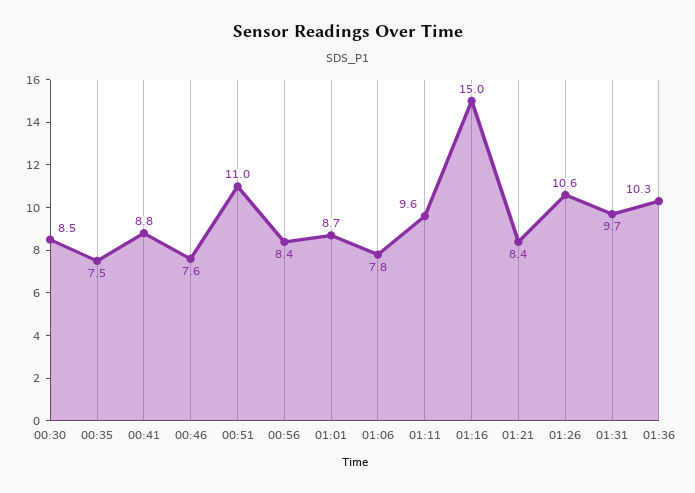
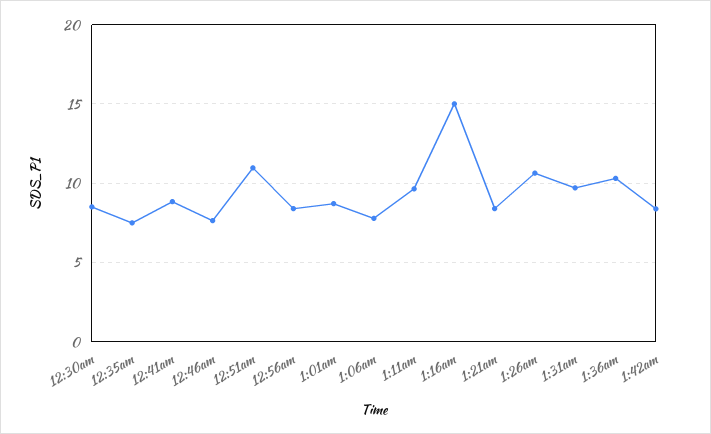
1:42am: none -> 8.5

